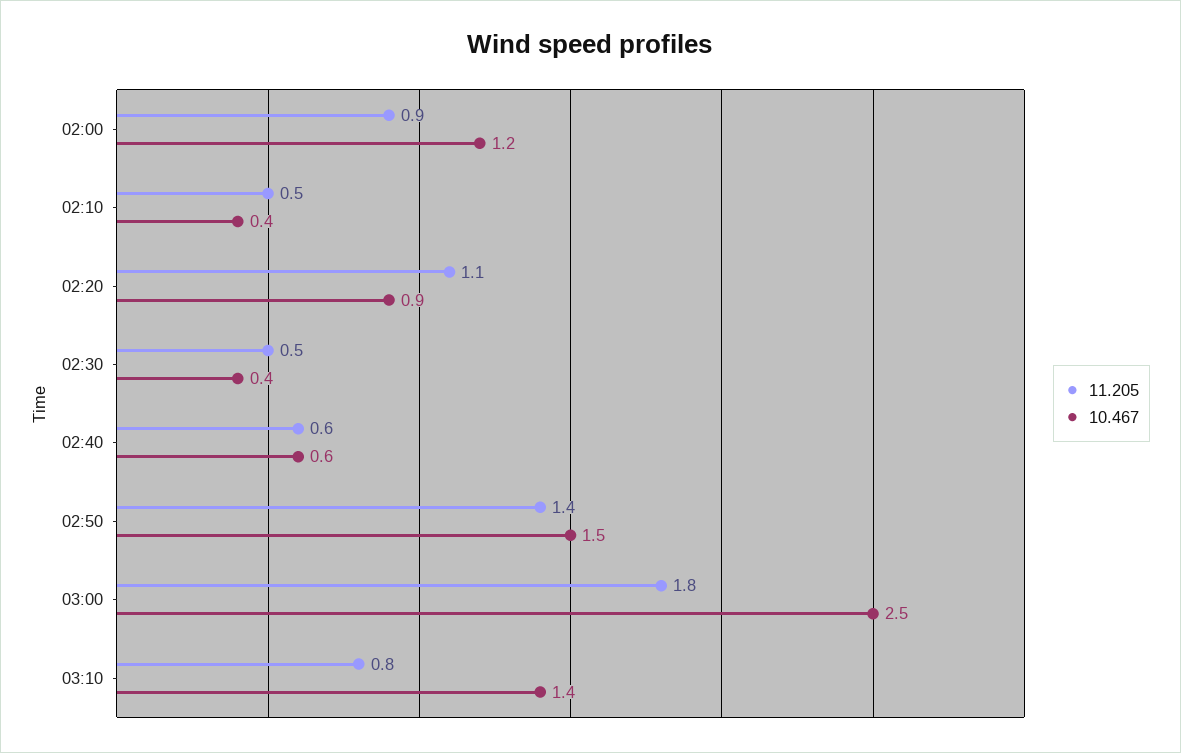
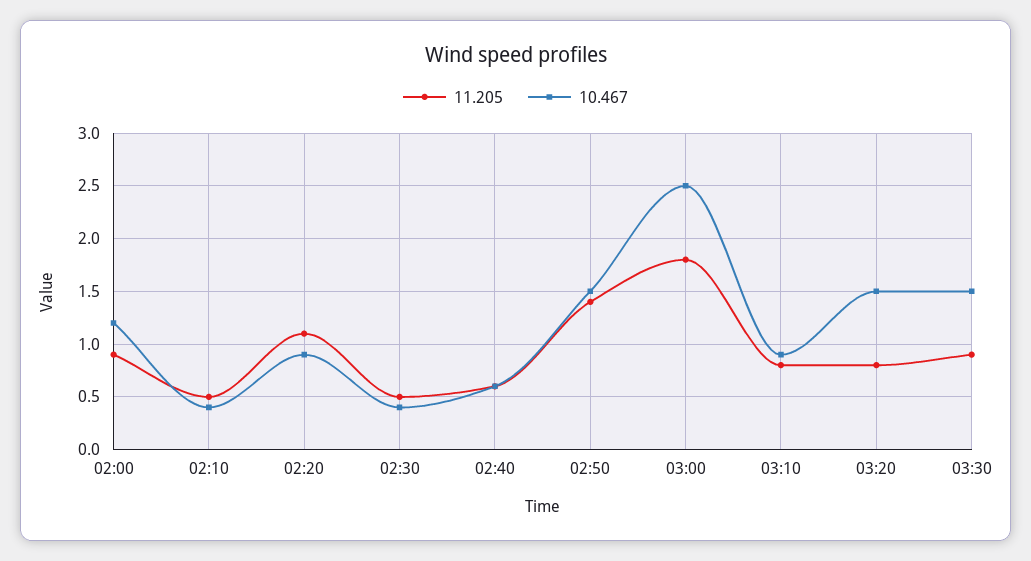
10.467, 03:10: 1.4 -> 0.9
11.205, 03:20: none -> 0.8
10.467, 03:20: none -> 1.5
11.205, 03:30: none -> 0.9
10.467, 03:30: none -> 1.5

